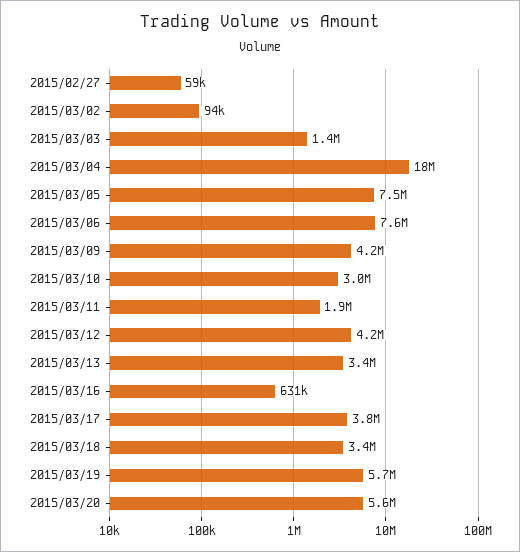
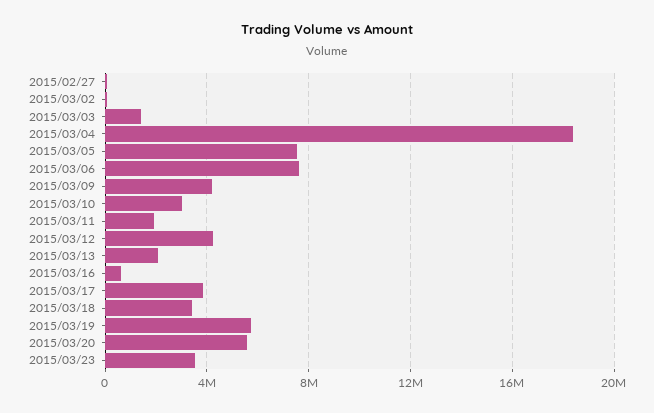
2015/03/13: 3400000 -> 2000000
2015/03/23: none -> 3500000

